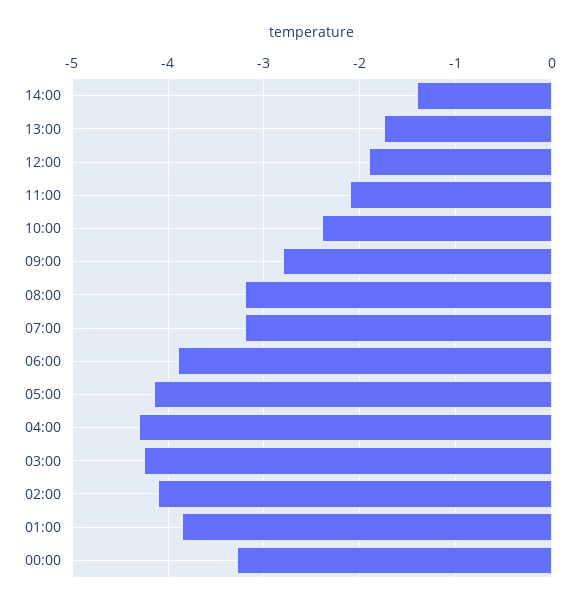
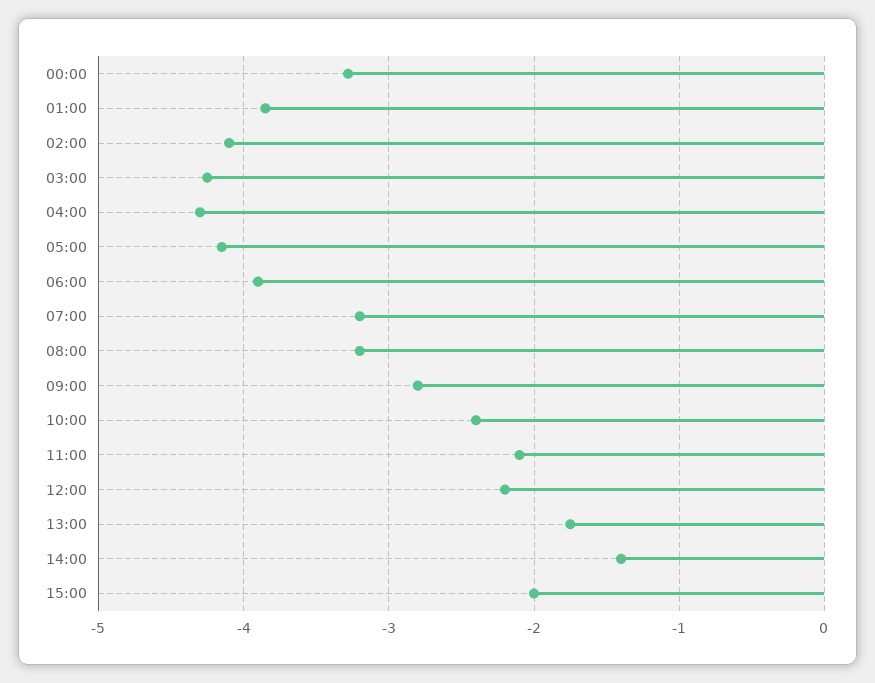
12:00: -1.9 -> -2.2
15:00: none -> -2

